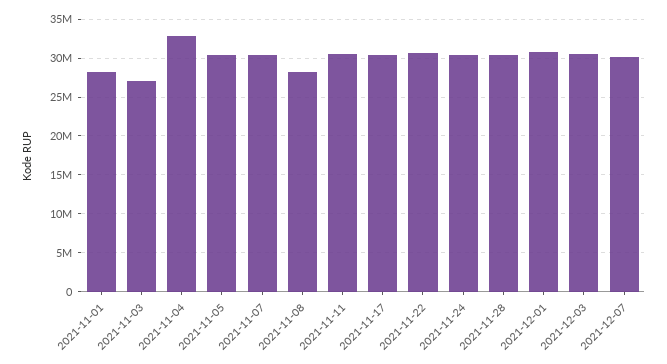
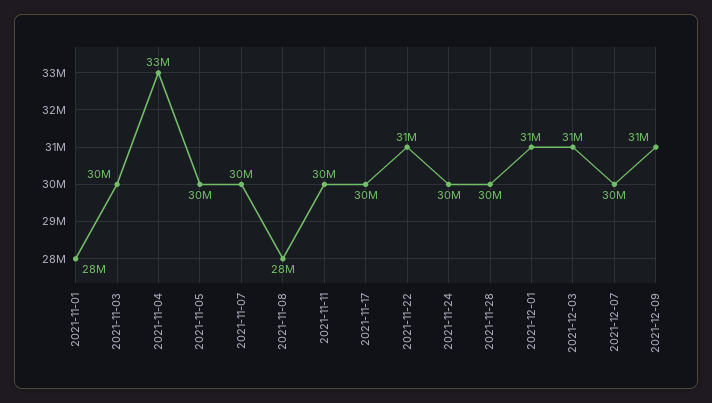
2021-11-03: 27000000 -> 30000000
2021-12-09: none -> 31000000

